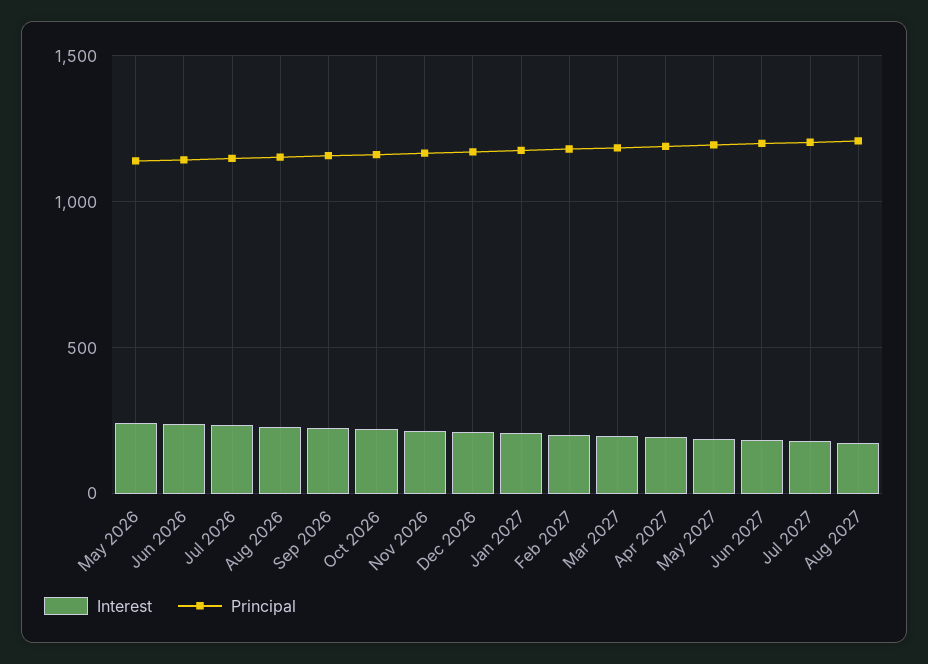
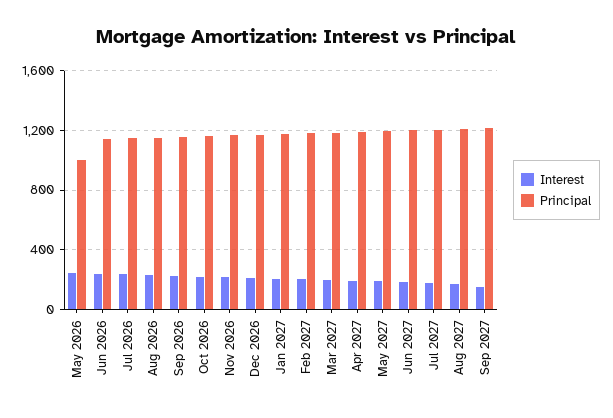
Principal, May 2026: 1150 -> 1000
Interest, Sep 2027: none -> 150
Principal, Sep 2027: none -> 1200

